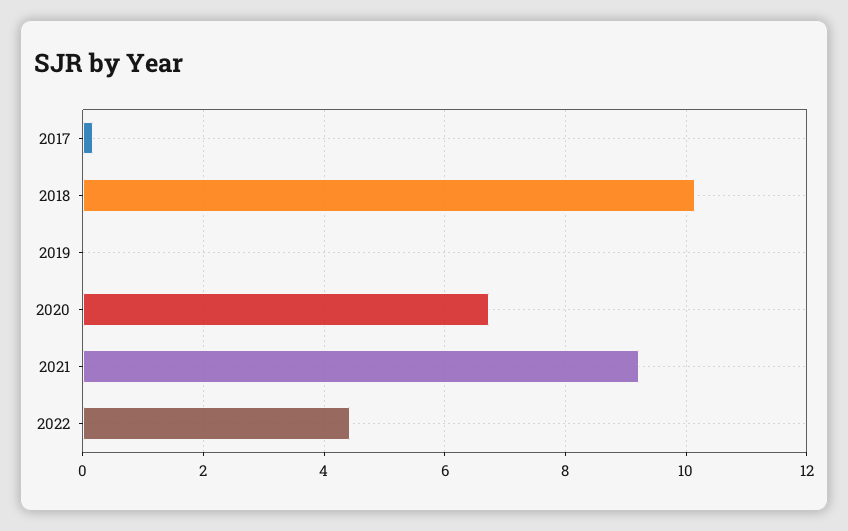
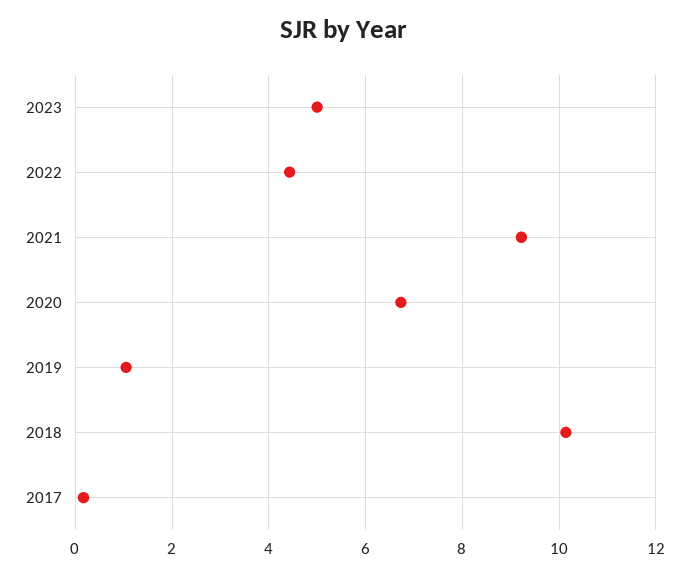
2019: 0 -> 1
2023: none -> 5

